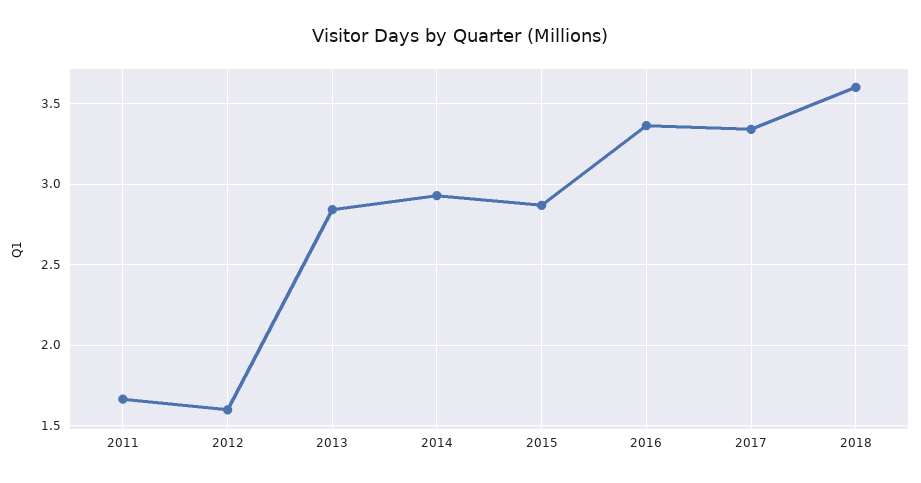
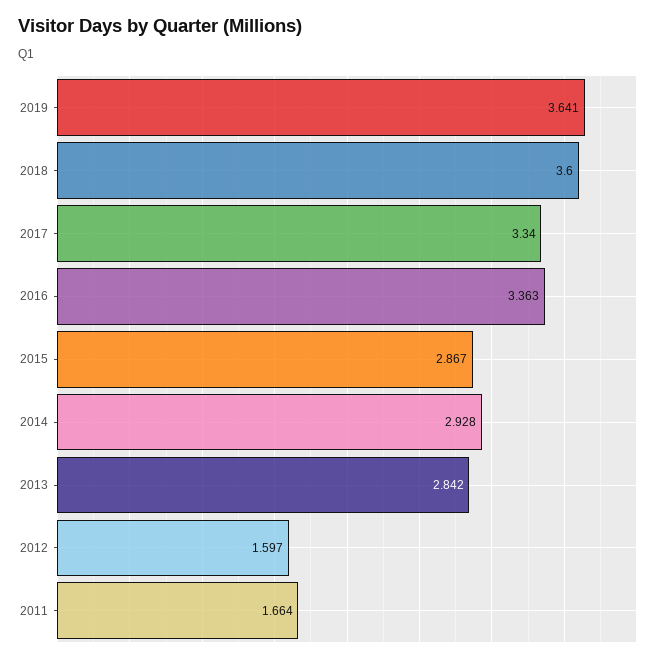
2019: none -> 3.641

